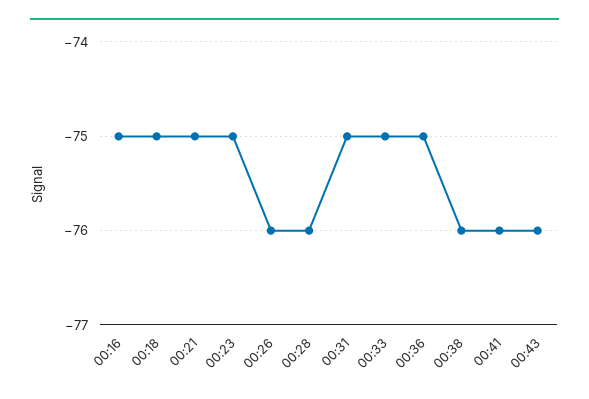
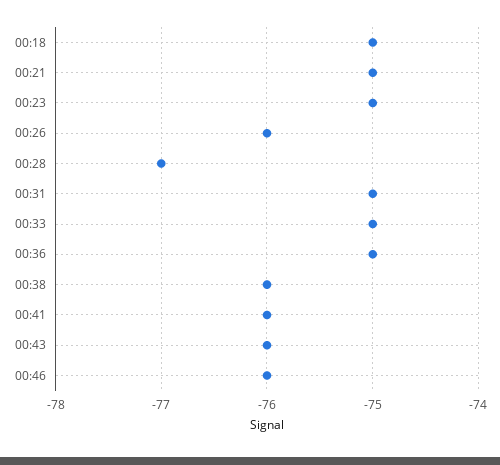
00:16: -75 -> none
00:28: -76 -> -77
00:46: none -> -76

